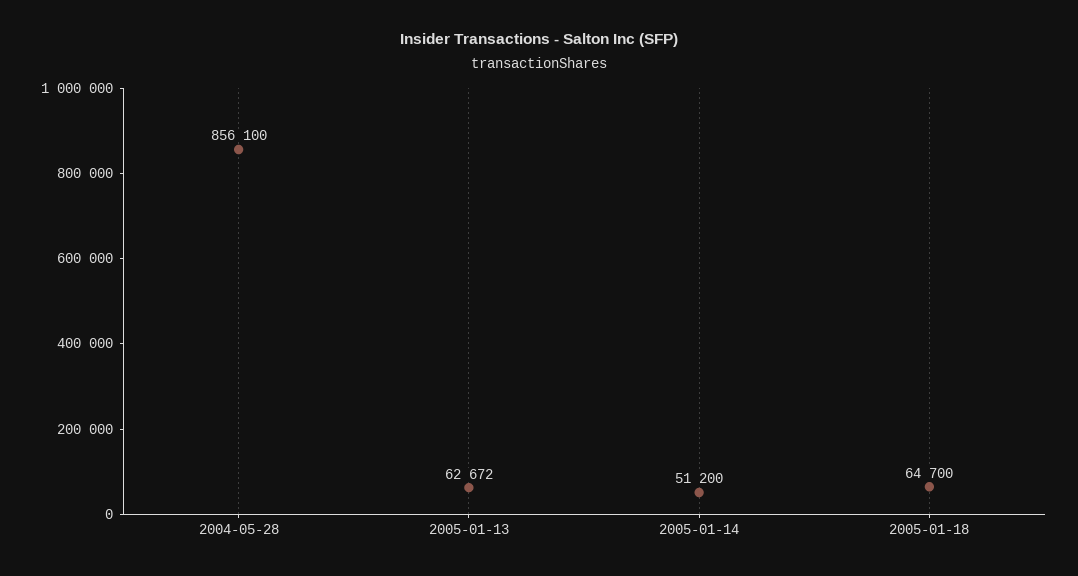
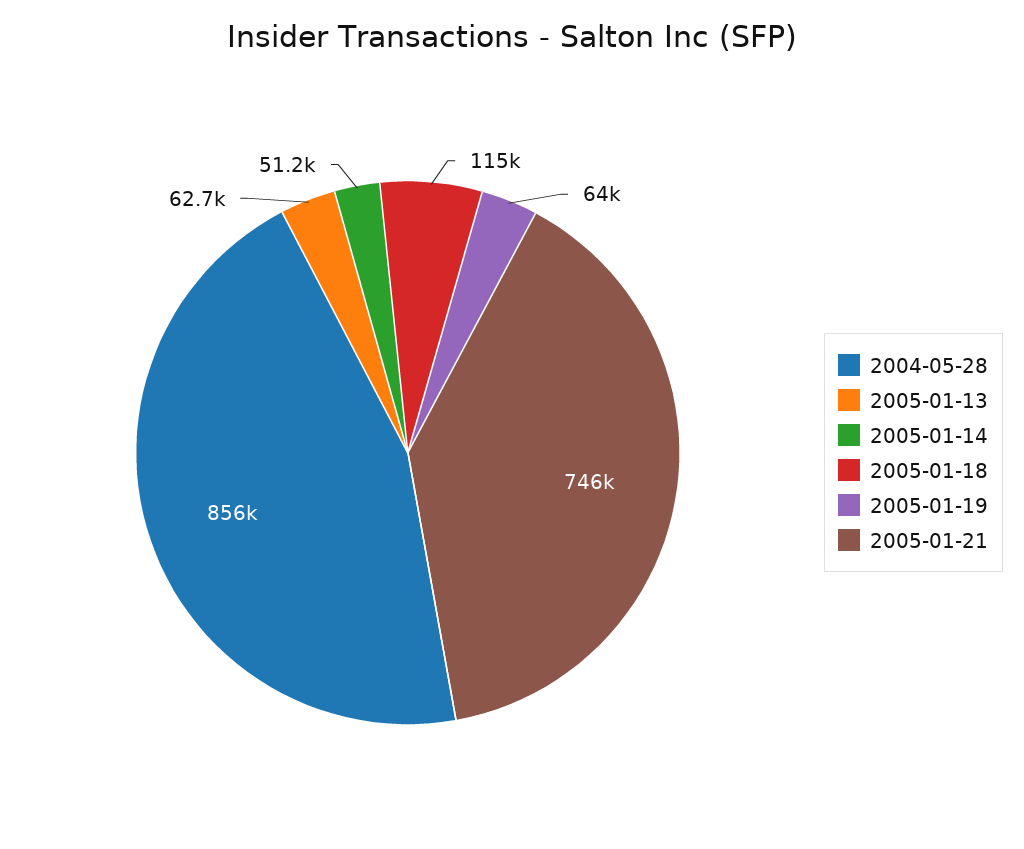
2005-01-18: 64700 -> 115000
2005-01-19: none -> 64000
2005-01-21: none -> 746000

